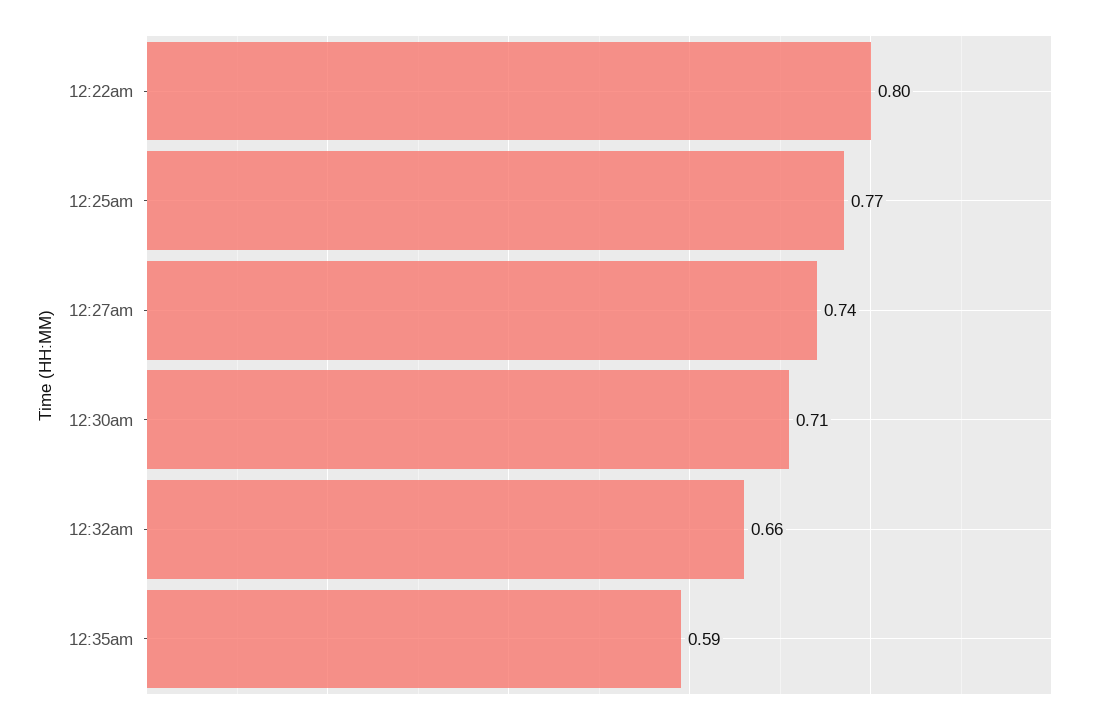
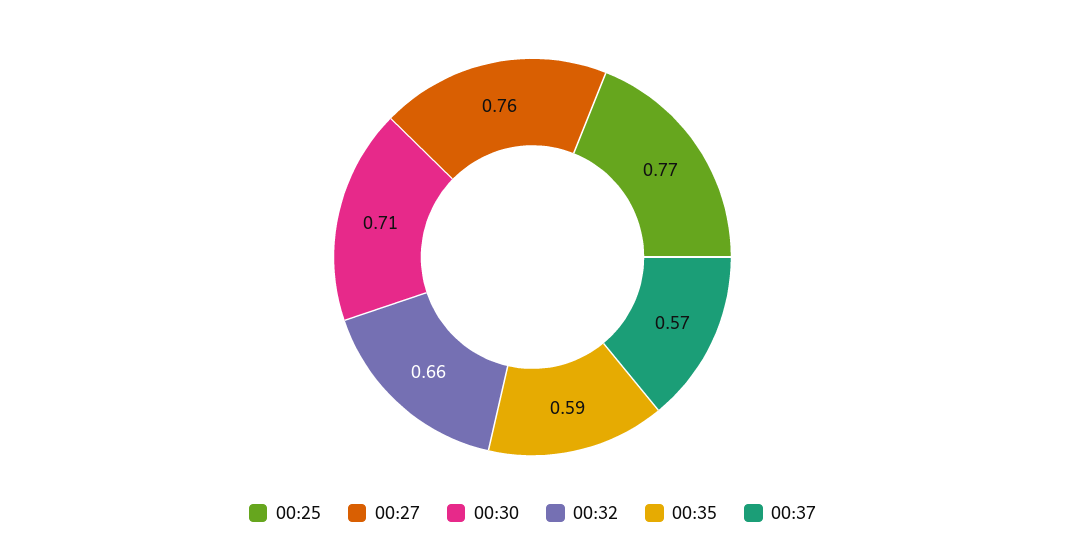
12:22am: 0.8 -> none
12:27am: 0.74 -> 0.76
00:37: none -> 0.57

